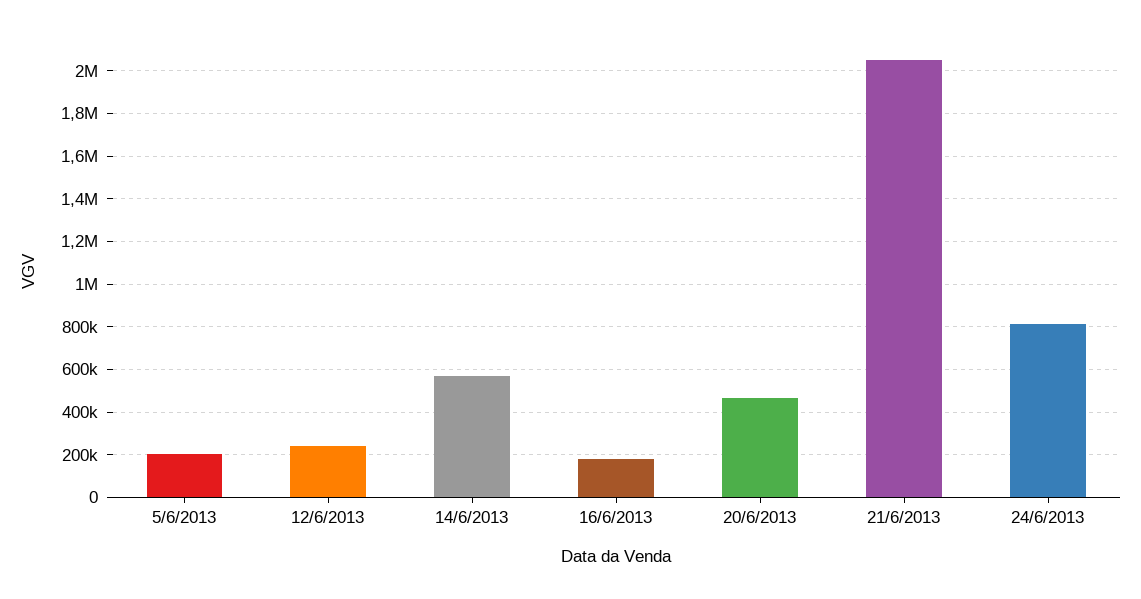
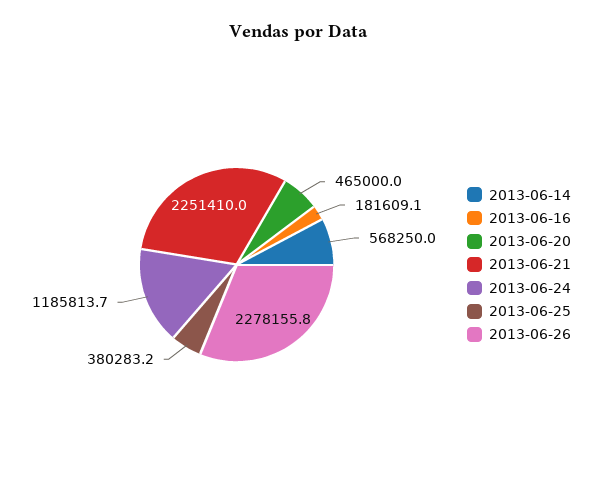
5/6/2013: 200000 -> none
12/6/2013: 250000 -> none
21/6/2013: 2050000 -> 2251410
24/6/2013: 800000 -> 1185813.7
2013-06-25: none -> 380283.2
2013-06-26: none -> 2278155.8

